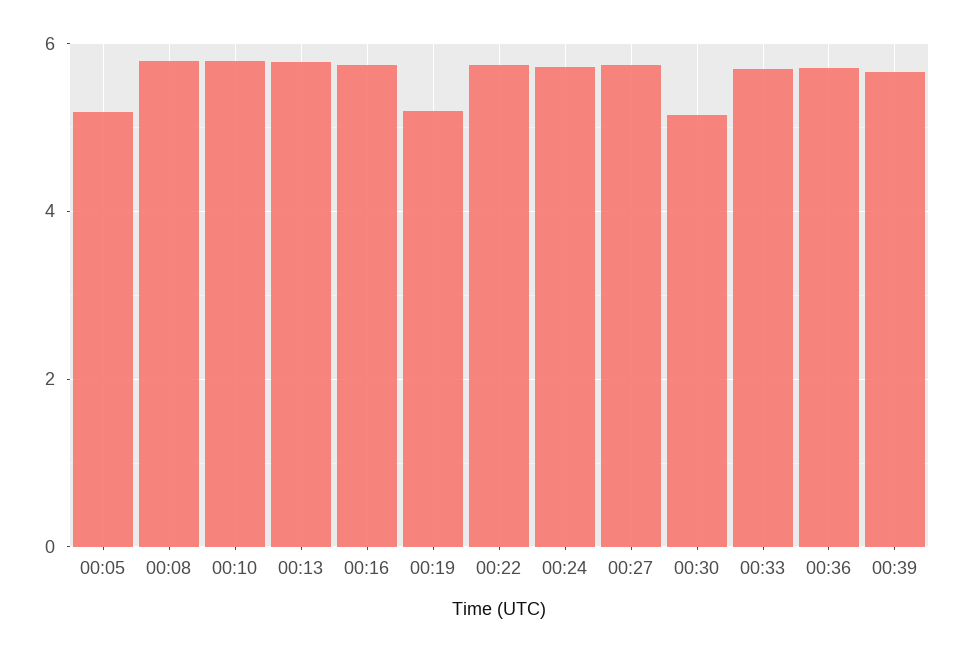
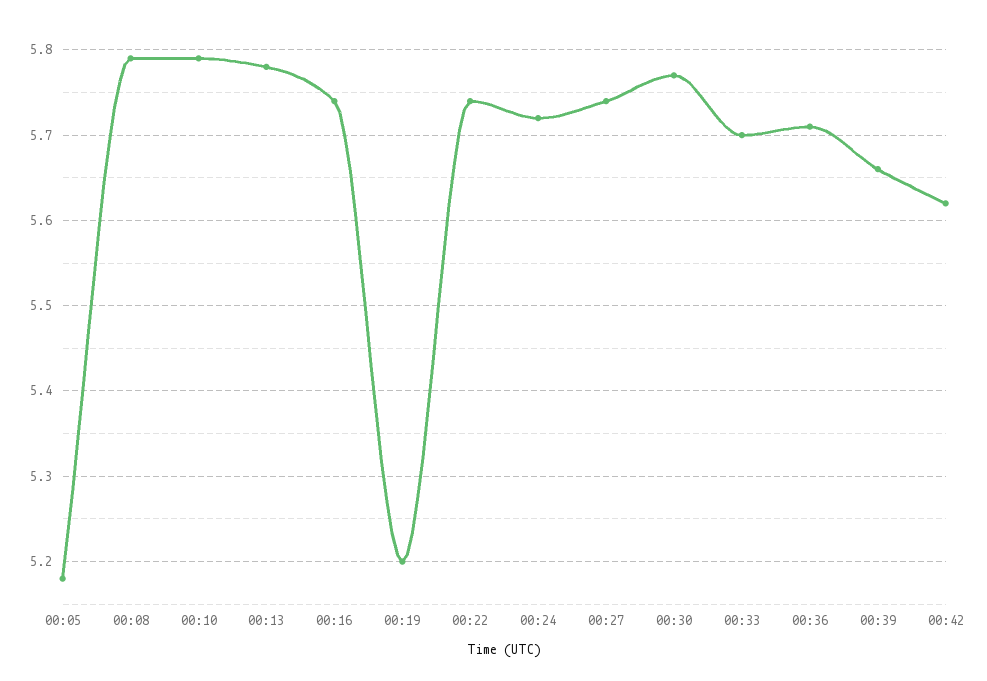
00:30: 5.2 -> 5.77
00:42: none -> 5.62

